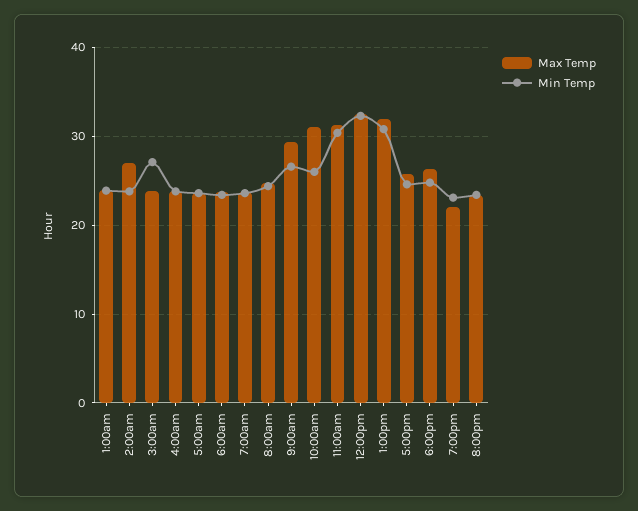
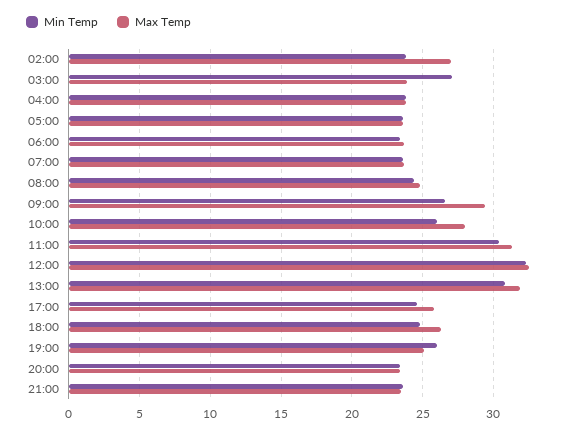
Max Temp, 1:00am: 24 -> none
Min Temp, 1:00am: 24 -> none
Max Temp, 10:00am: 31 -> 28
Max Temp, 7:00pm: 22 -> 25
Min Temp, 7:00pm: 23 -> 26
Min Temp, 21:00: none -> 23.5
Max Temp, 21:00: none -> 23.5

